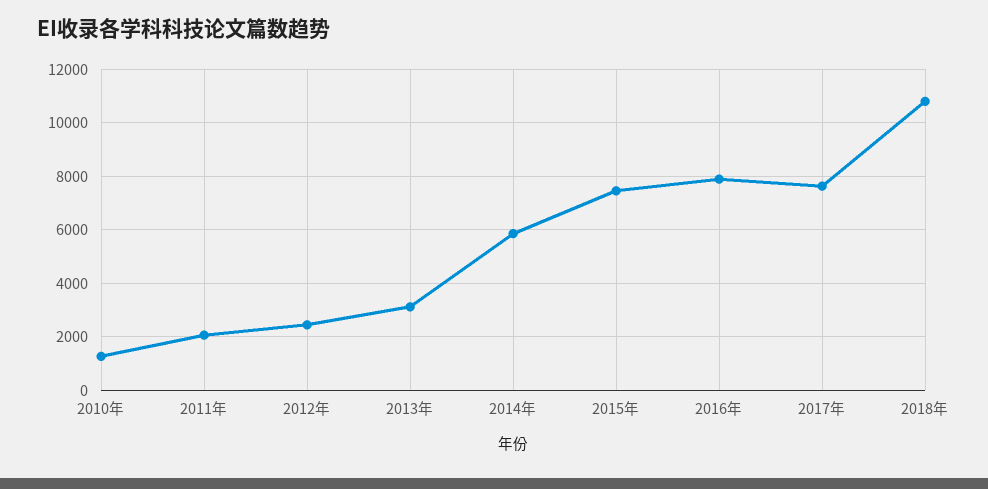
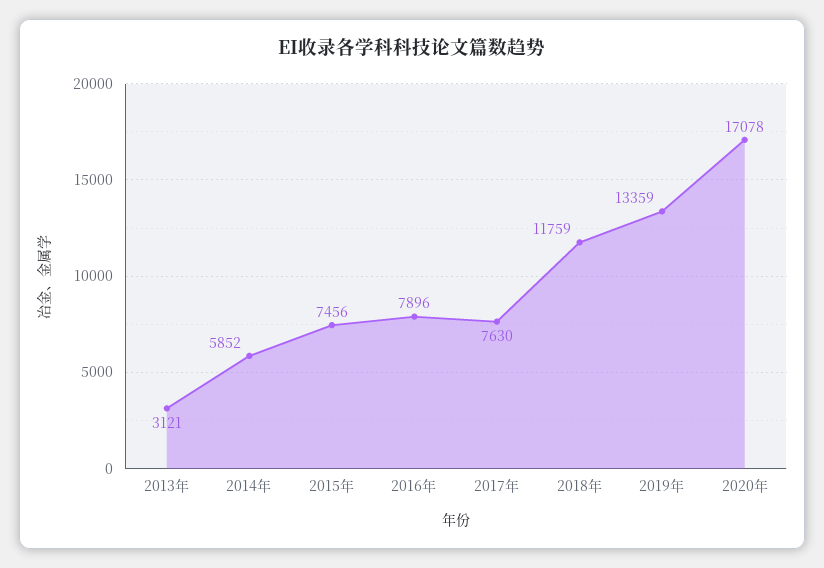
2010年: 1250 -> none
2011年: 2000 -> none
2012年: 2500 -> none
2018年: 10750 -> 11759
2019年: none -> 13359
2020年: none -> 17078

